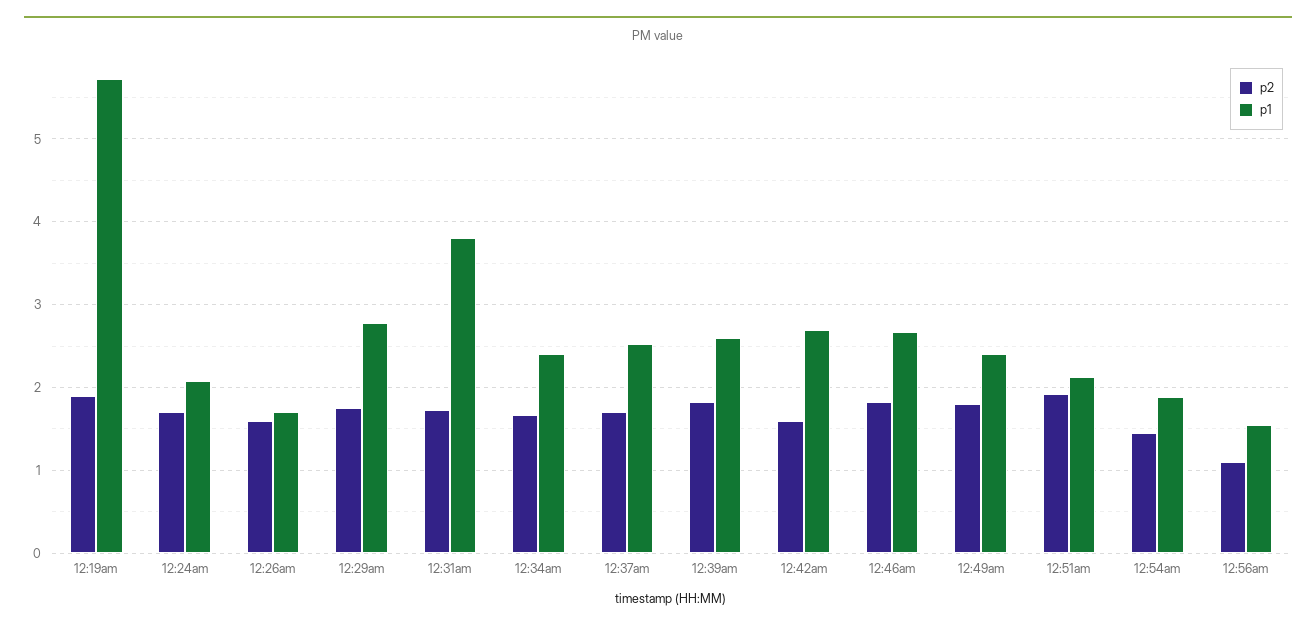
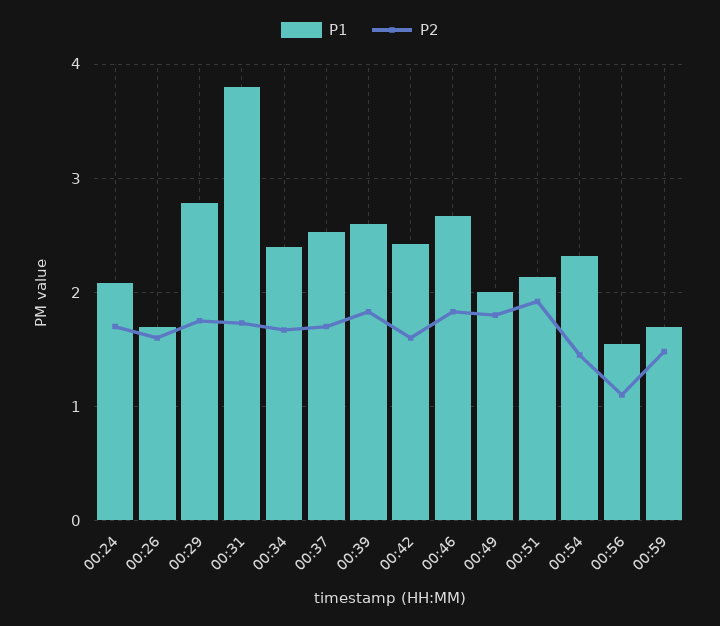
p2, 12:19am: 1.9 -> none
p1, 12:19am: 5.7 -> none
p1, 12:42am: 2.7 -> 2.4
p1, 12:49am: 2.4 -> 2
p1, 12:54am: 1.9 -> 2.3
p1, 00:59: none -> 1.7
p2, 00:59: none -> 1.5

